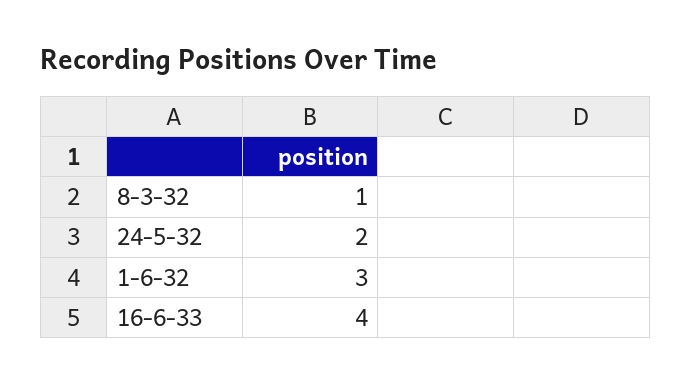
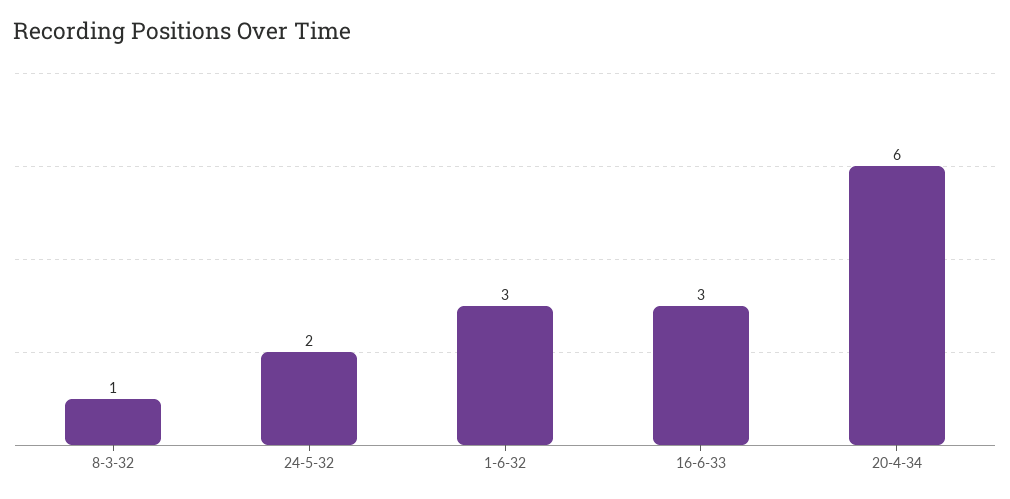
16-6-33: 4 -> 3
20-4-34: none -> 6

